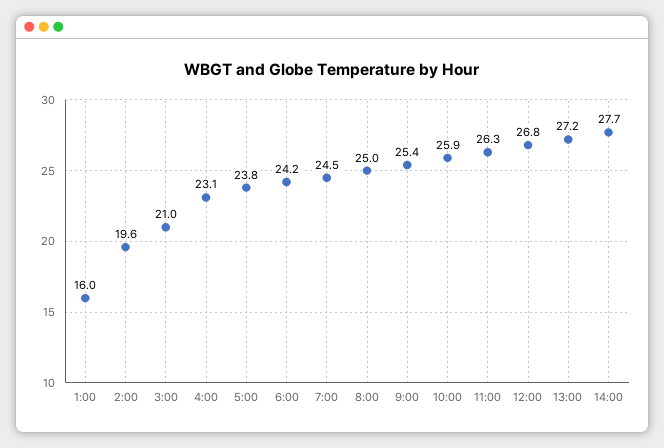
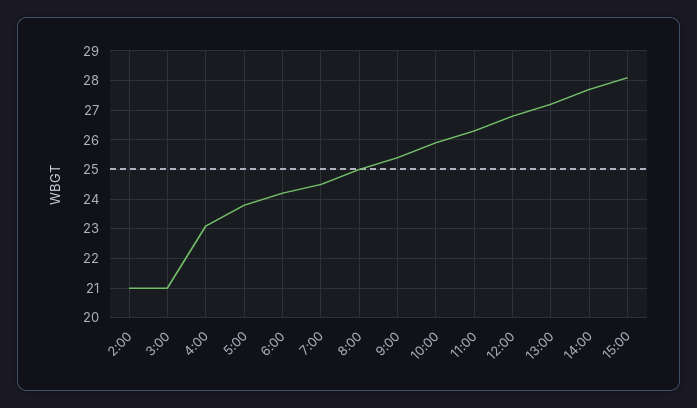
1:00: 16 -> none
2:00: 19.6 -> 21
15:00: none -> 28

